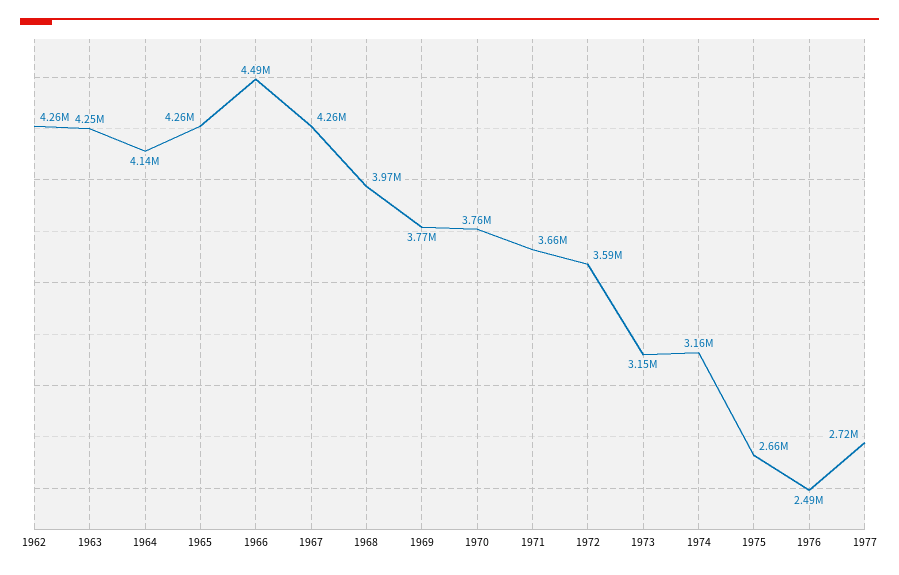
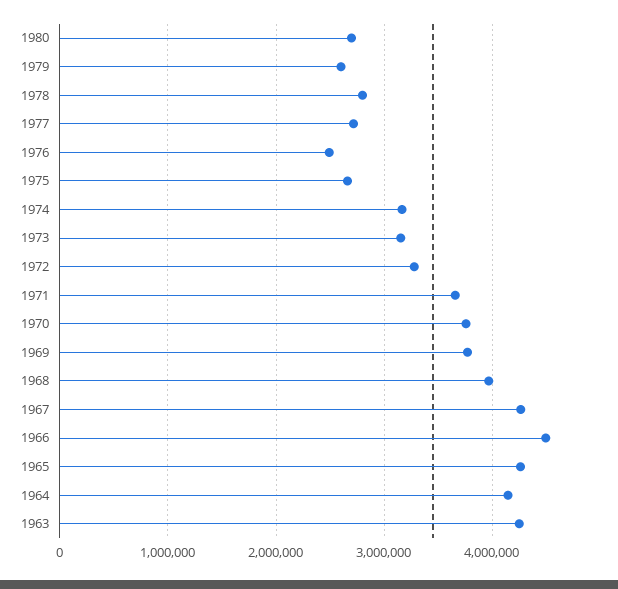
1962: 4260000 -> none
1972: 3590000 -> 3300000
1980: none -> 2700000
1979: none -> 2600000
1978: none -> 2800000

